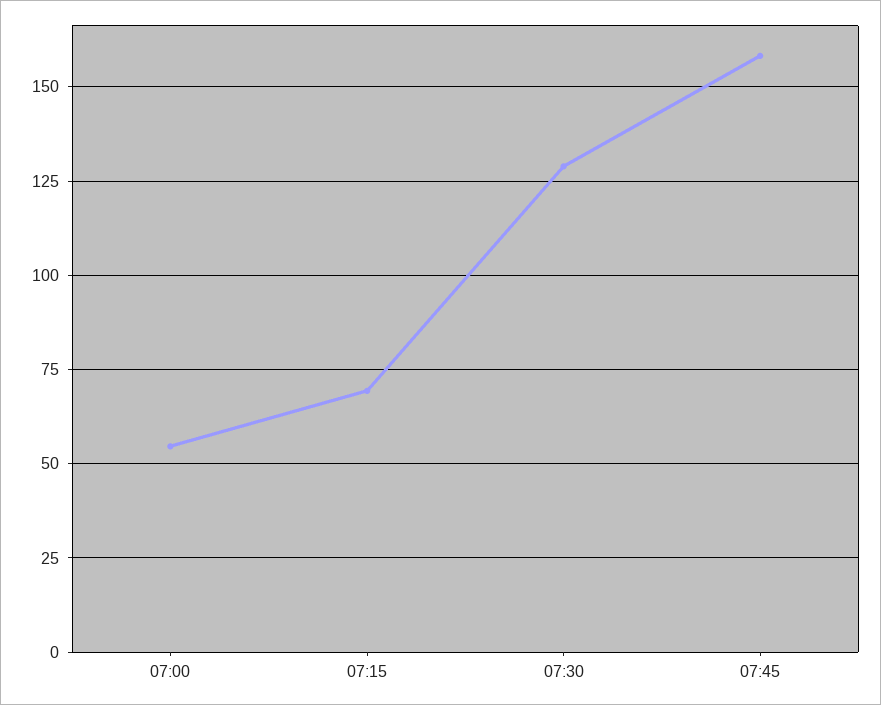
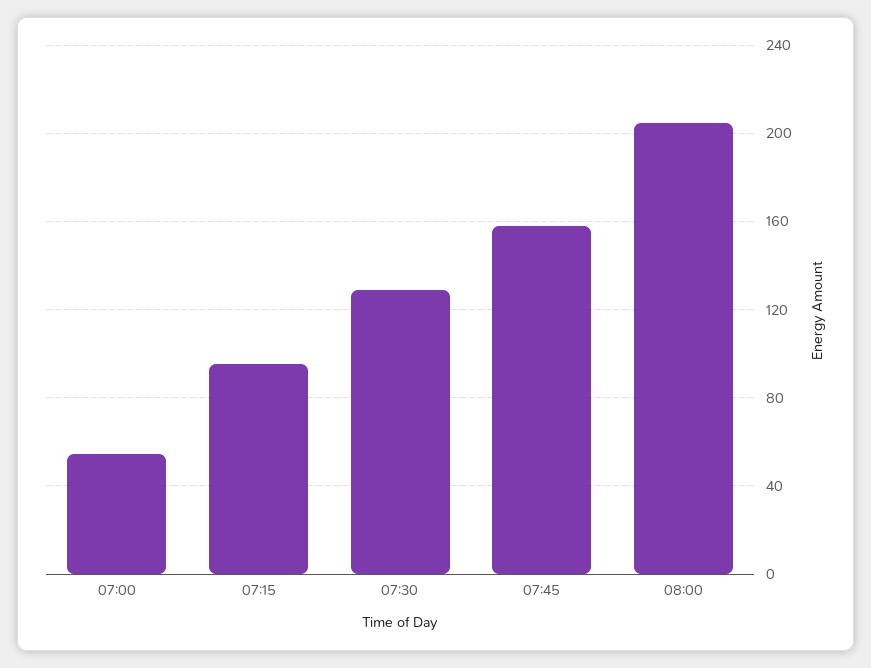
07:15: 70 -> 95
08:00: none -> 205

